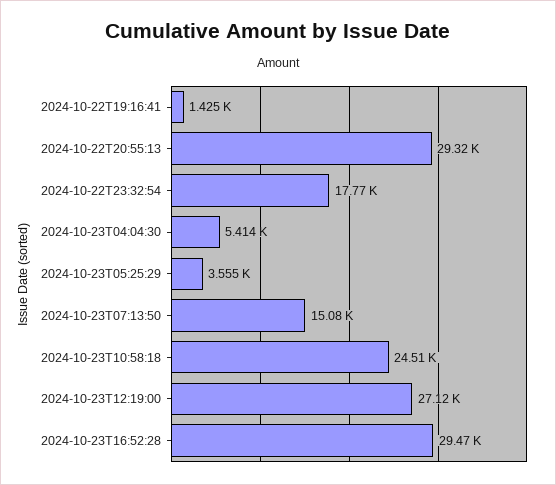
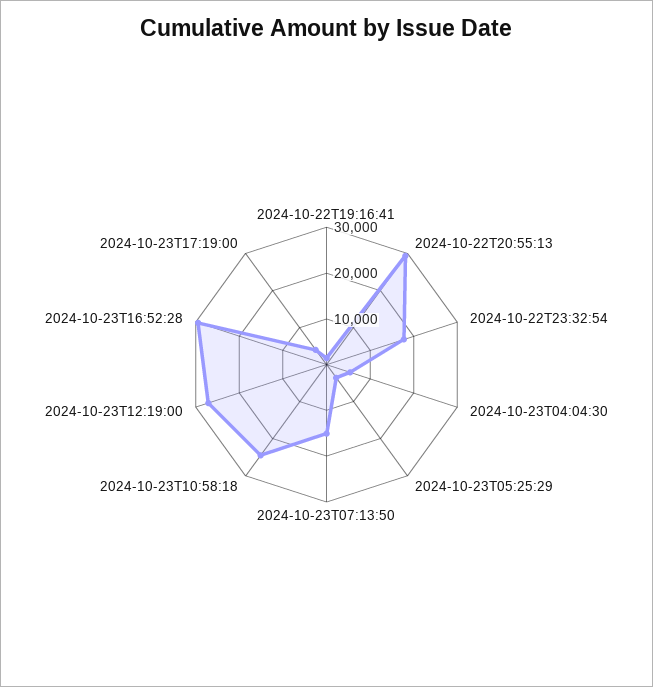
2024-10-23T17:19:00: none -> 4000

